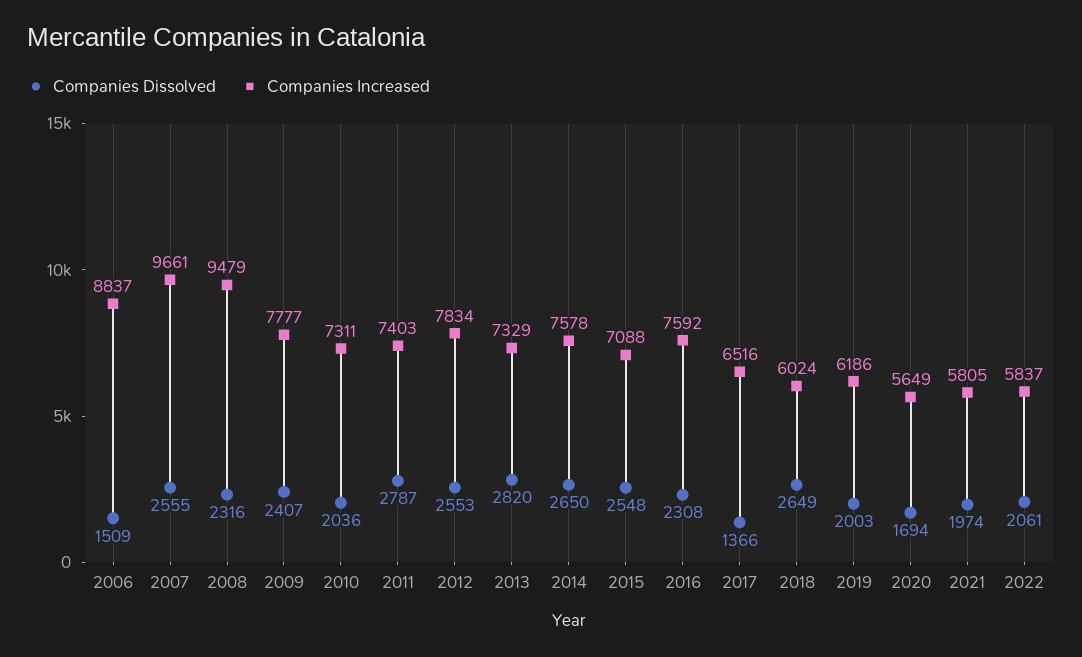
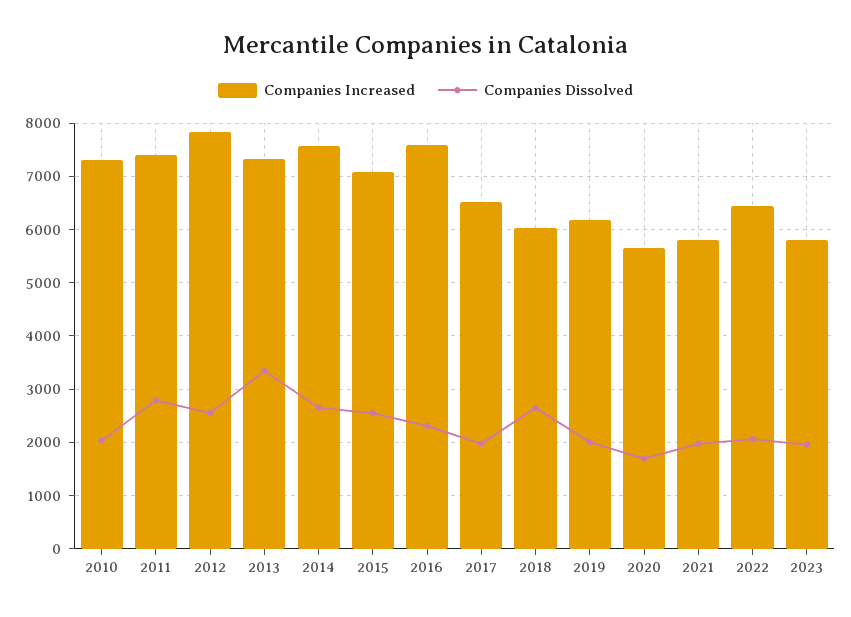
Companies Dissolved, 2006: 1509 -> none
Companies Increased, 2006: 8837 -> none
Companies Dissolved, 2007: 2555 -> none
Companies Increased, 2007: 9661 -> none
Companies Dissolved, 2008: 2316 -> none
Companies Increased, 2008: 9479 -> none
Companies Dissolved, 2009: 2407 -> none
Companies Increased, 2009: 7777 -> none
Companies Dissolved, 2013: 2820 -> 3400
Companies Dissolved, 2017: 1366 -> 2000
Companies Increased, 2022: 5837 -> 6400
Companies Increased, 2023: none -> 5800
Companies Dissolved, 2023: none -> 2000

